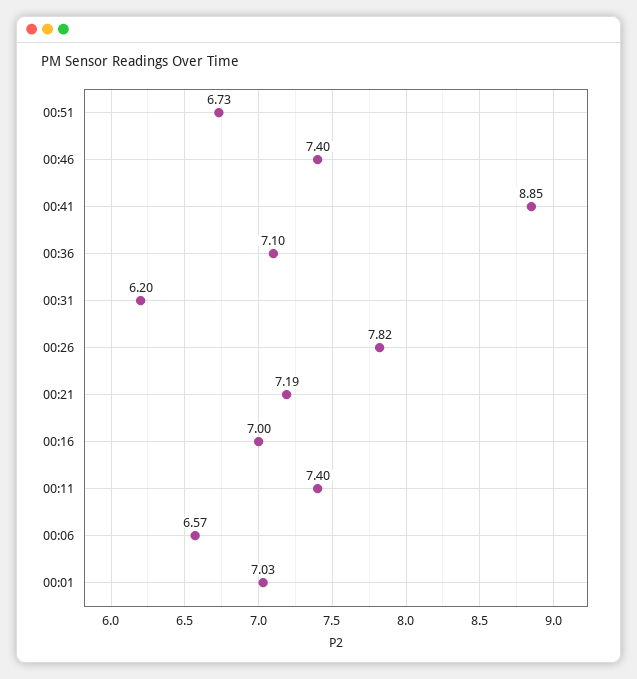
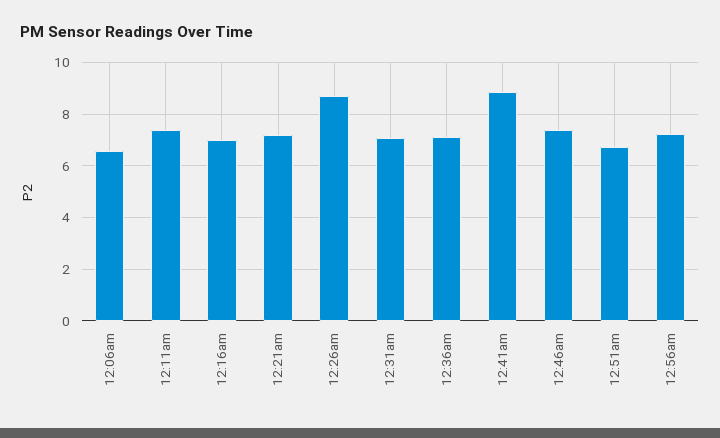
00:31: 6.2 -> 7
00:26: 7.82 -> 8.75
00:01: 7.03 -> none
12:56am: none -> 7.25

